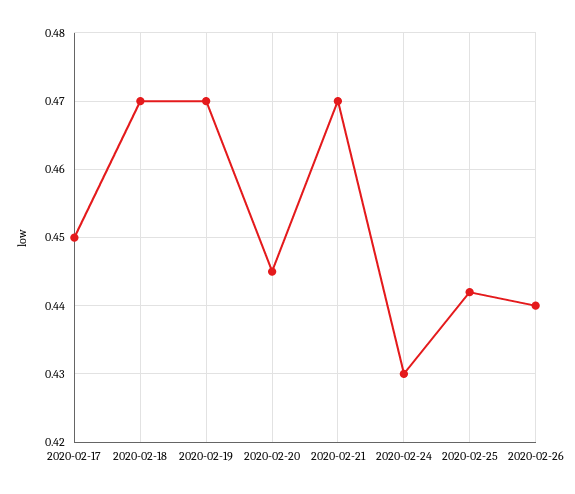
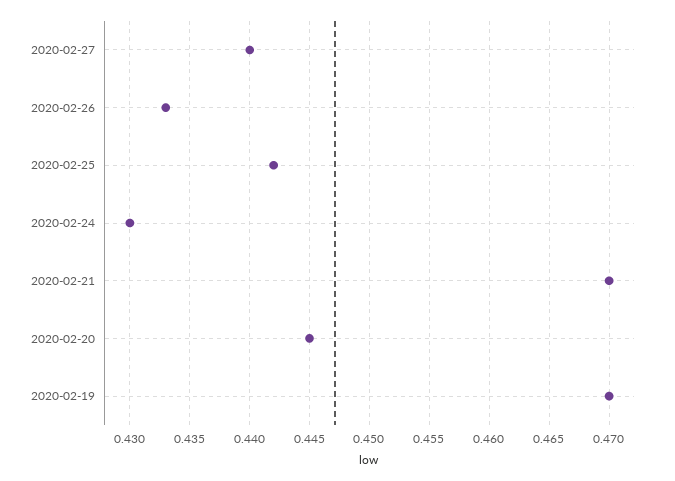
2020-02-17: 0.45 -> none
2020-02-18: 0.47 -> none
2020-02-26: 0.44 -> 0.433
2020-02-27: none -> 0.44

